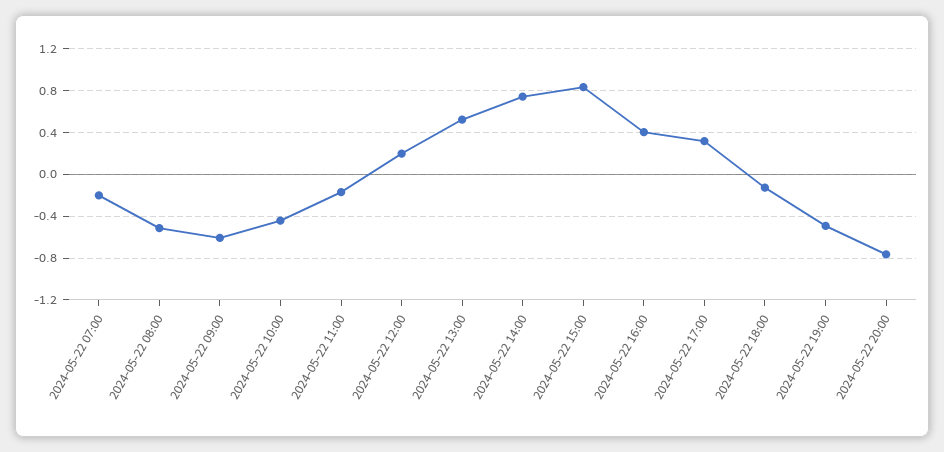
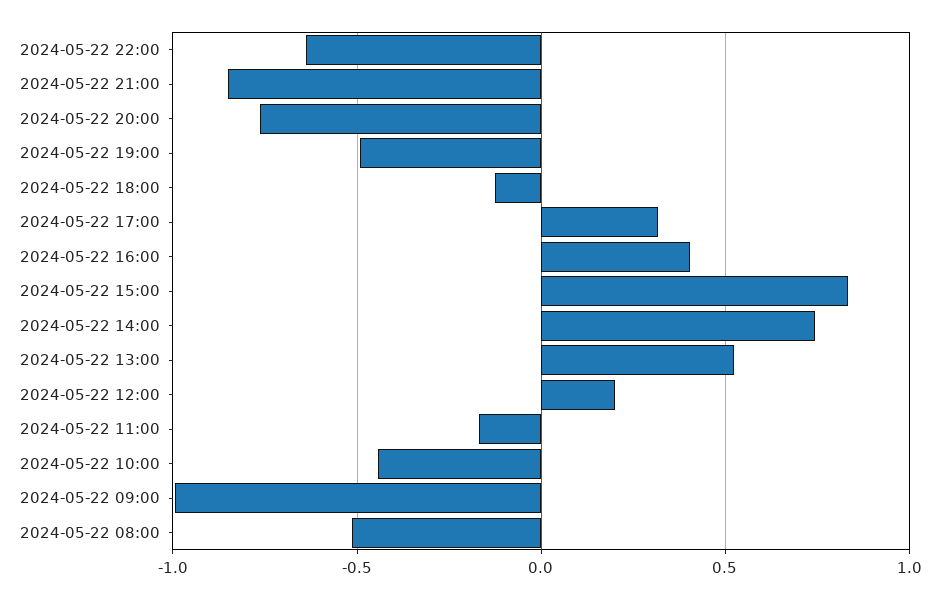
2024-05-22 07:00: -0.2 -> none
2024-05-22 09:00: -0.6 -> -1
2024-05-22 22:00: none -> -0.65
2024-05-22 21:00: none -> -0.85

